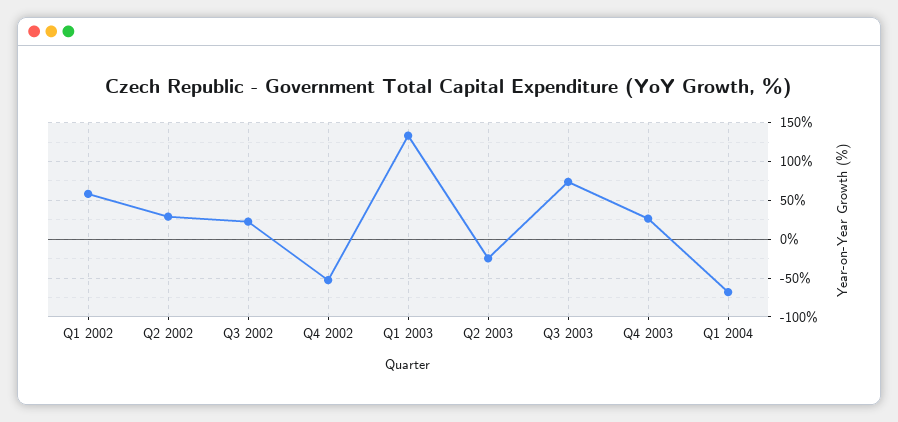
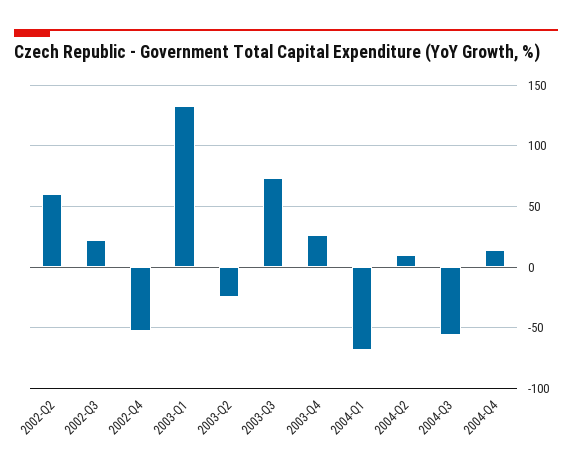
Q1 2002: 60 -> none
Q2 2002: 30 -> 60
2004-Q2: none -> 10
2004-Q3: none -> -55
2004-Q4: none -> 15

